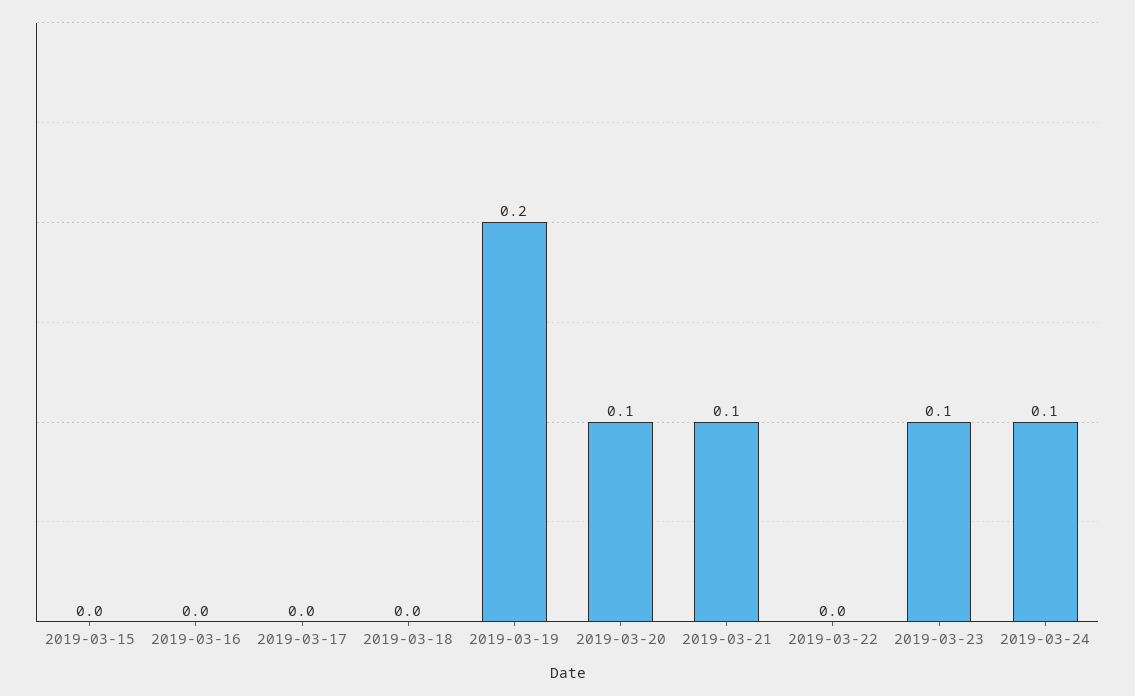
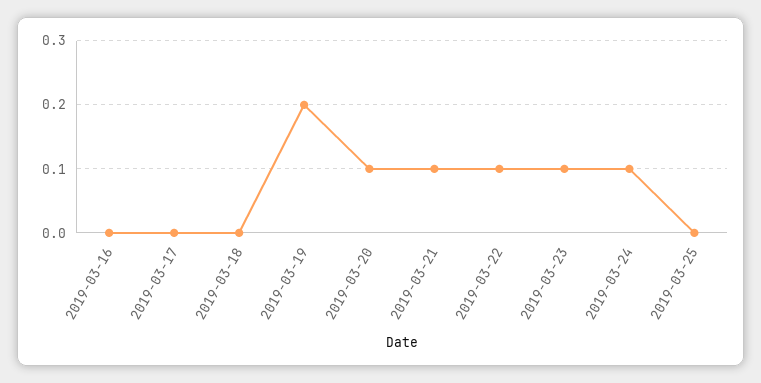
2019-03-15: 0 -> none
2019-03-22: 0 -> 0.1
2019-03-25: none -> 0

